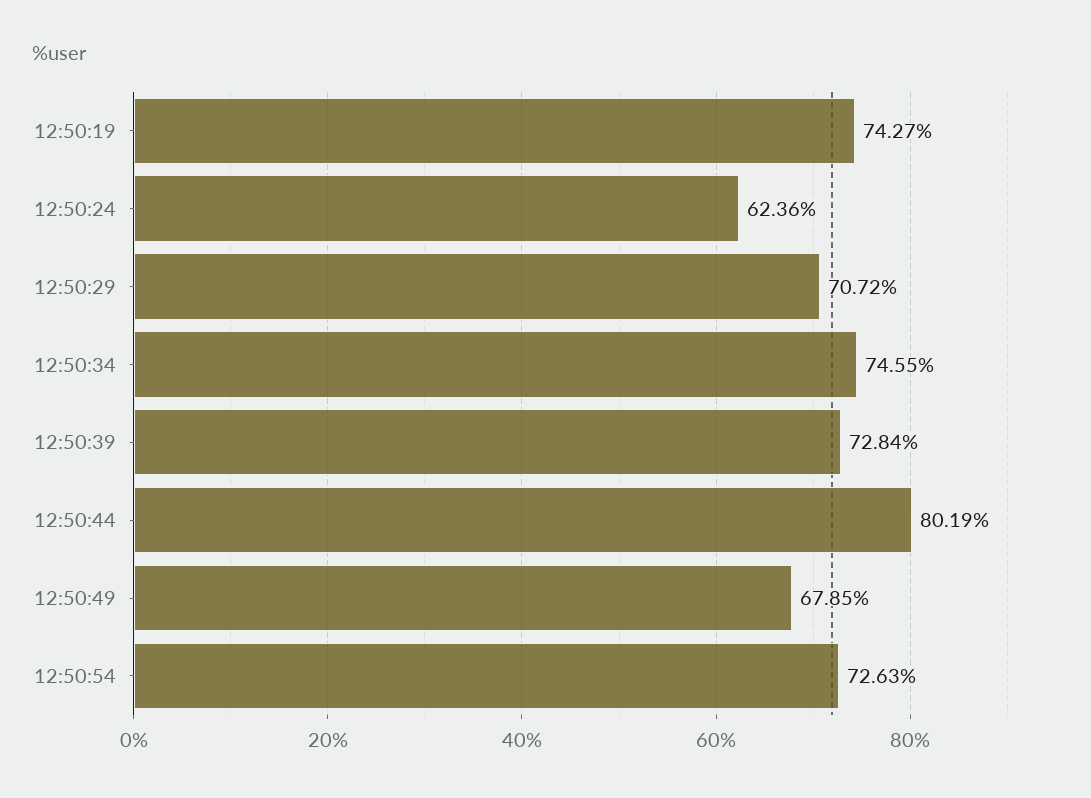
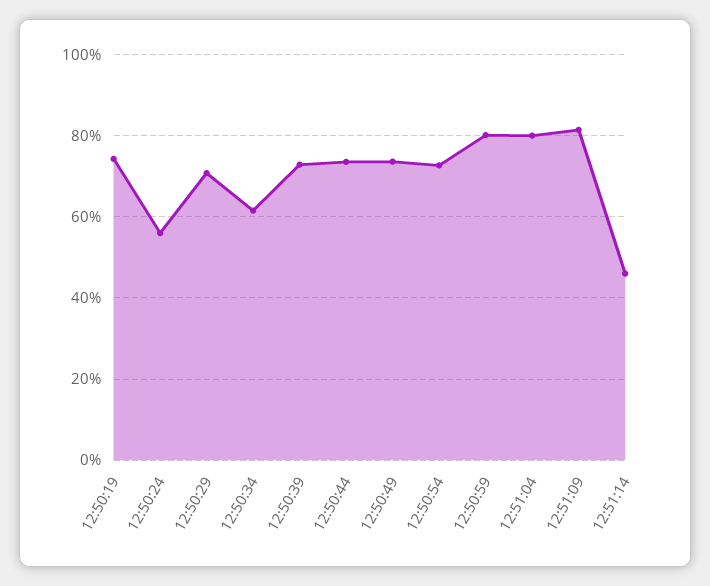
12:50:24: 62.36 -> 56
12:50:34: 74.55 -> 62
12:50:44: 80.19 -> 74
12:50:49: 67.85 -> 74
12:50:59: none -> 80
12:51:04: none -> 80
12:51:09: none -> 82
12:51:14: none -> 46

